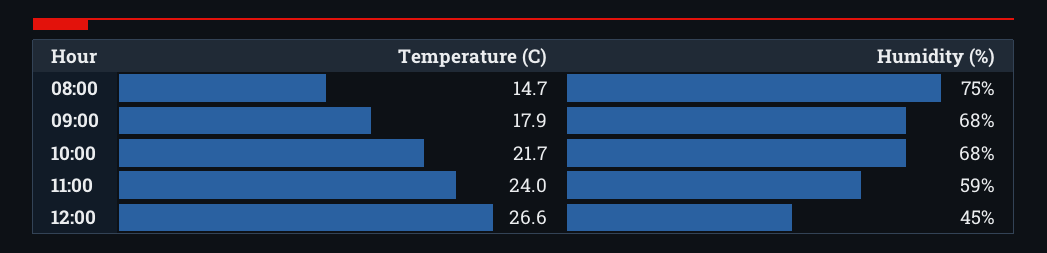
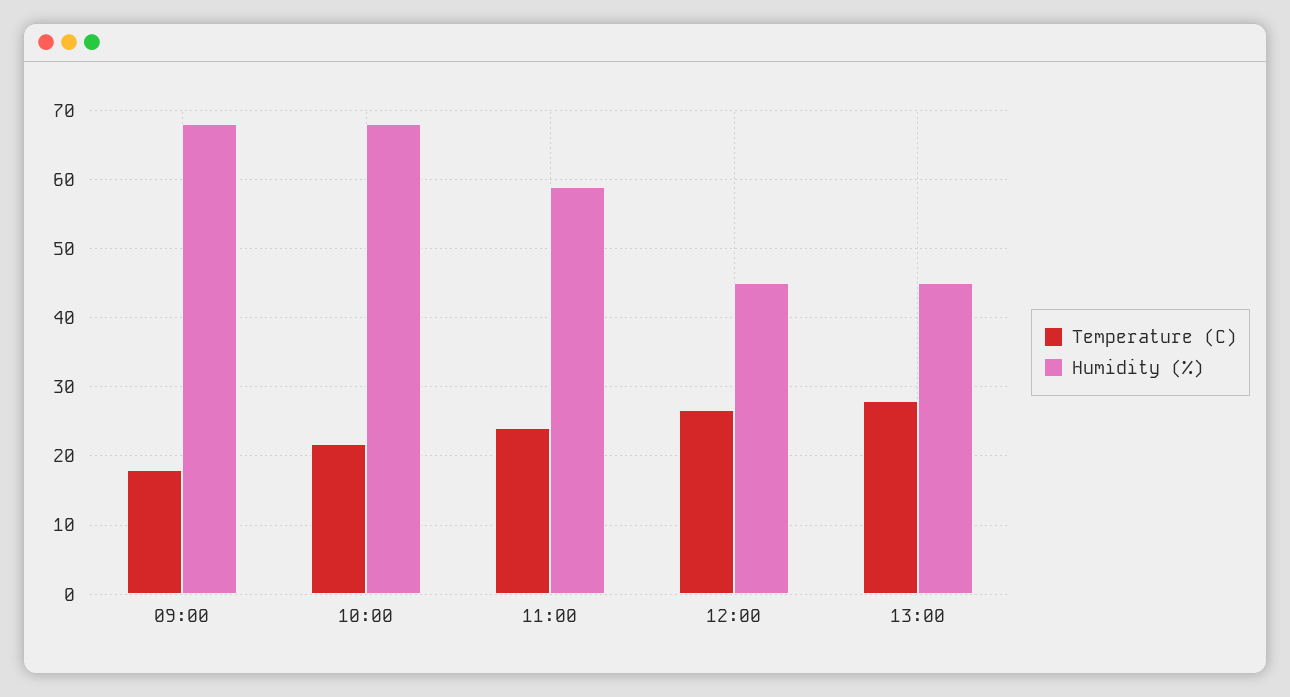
Temperature (C), 08:00: 14.7 -> none
Humidity (%), 08:00: 75 -> none
Temperature (C), 13:00: none -> 28
Humidity (%), 13:00: none -> 45

